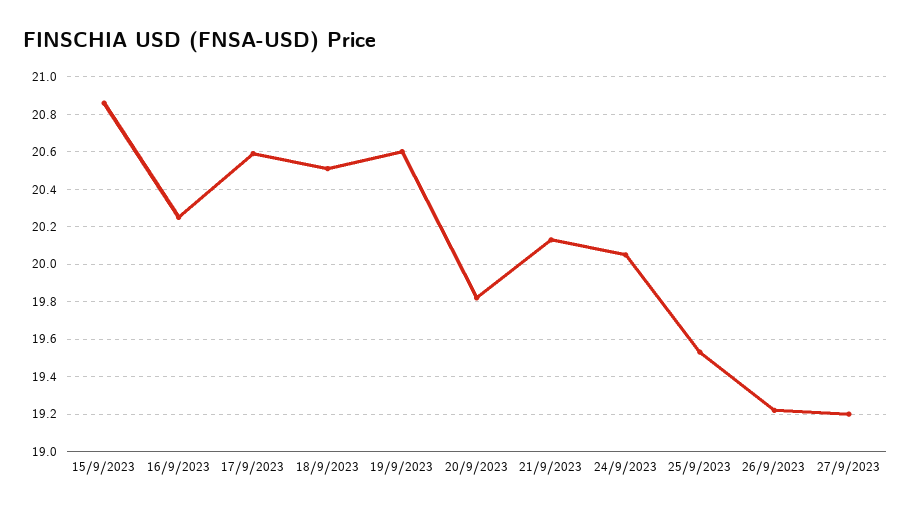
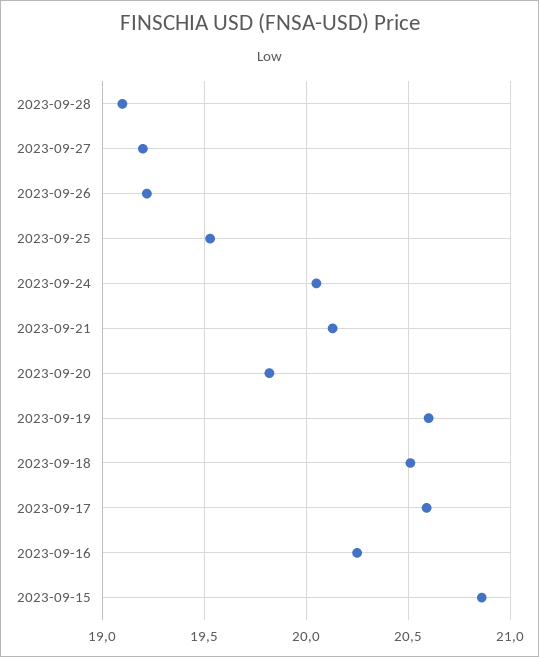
2023-09-28: none -> 19.1

